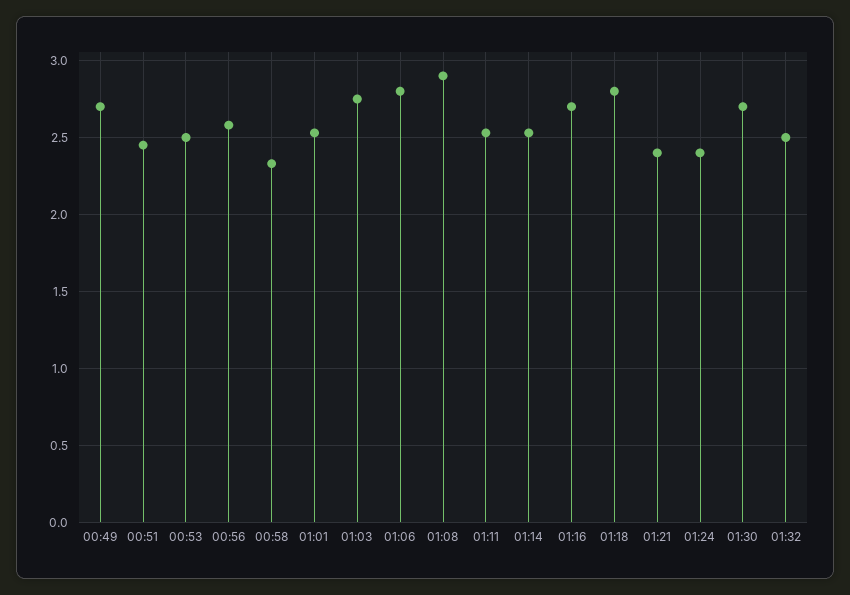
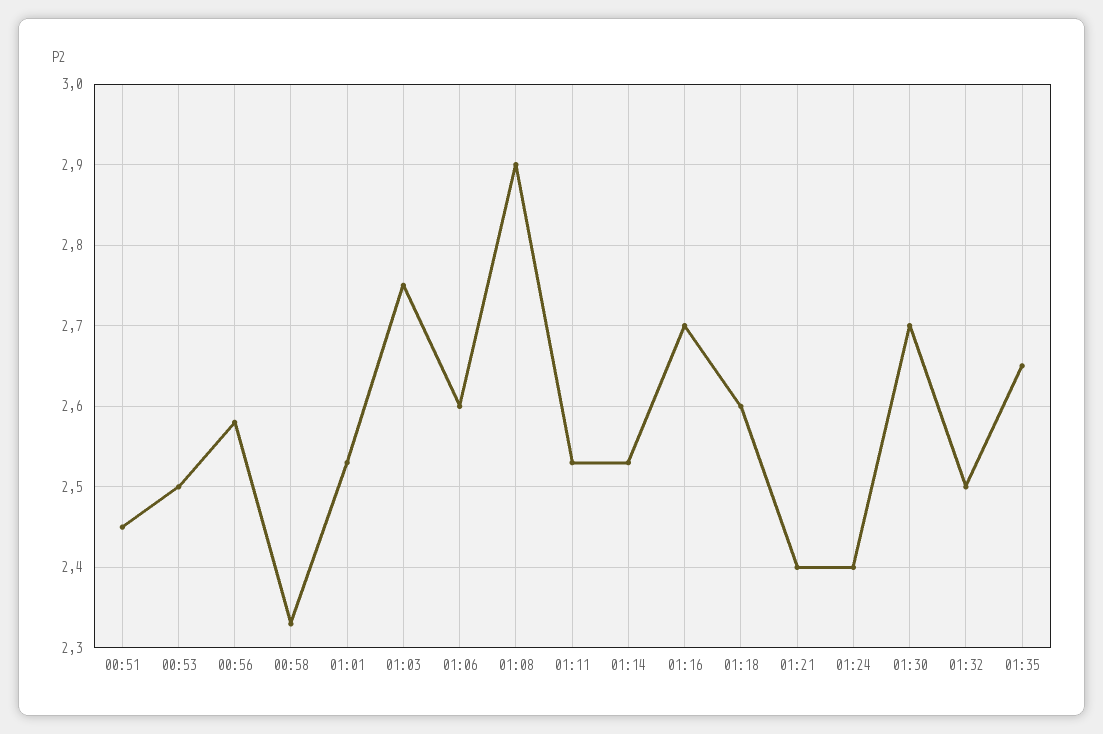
00:49: 2.7 -> none
01:06: 2.8 -> 2.6
01:18: 2.8 -> 2.6
01:35: none -> 2.65

